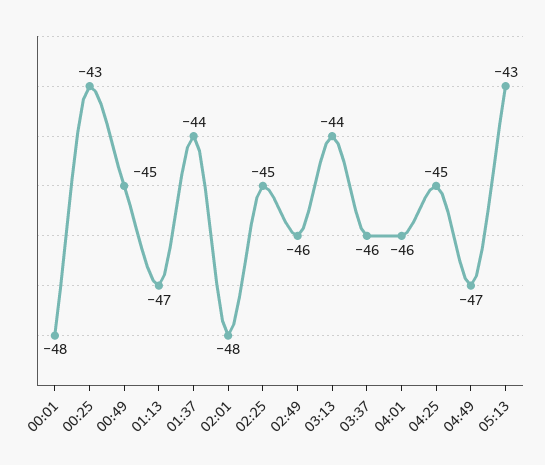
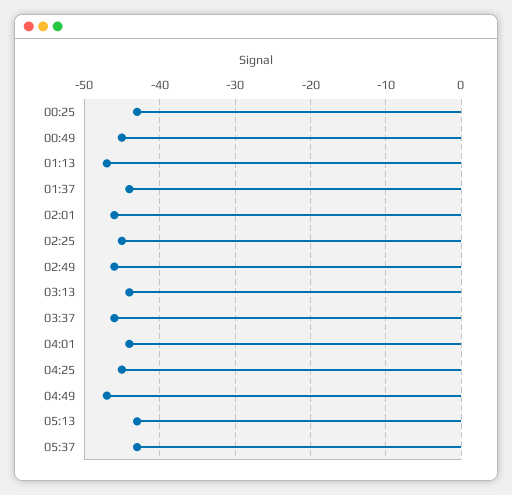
00:01: -48 -> none
02:01: -48 -> -46
04:01: -46 -> -44
05:37: none -> -43

